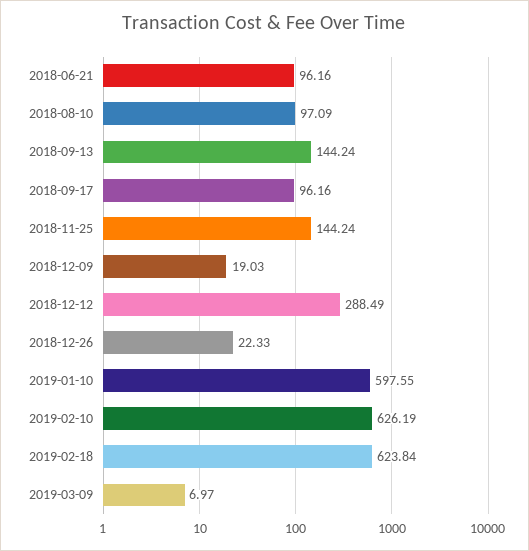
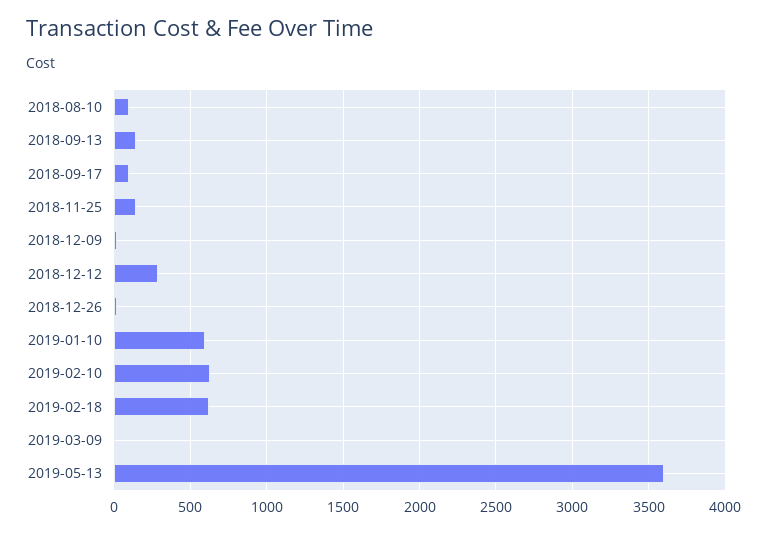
2018-06-21: 96.16 -> none
2019-05-13: none -> 3600

